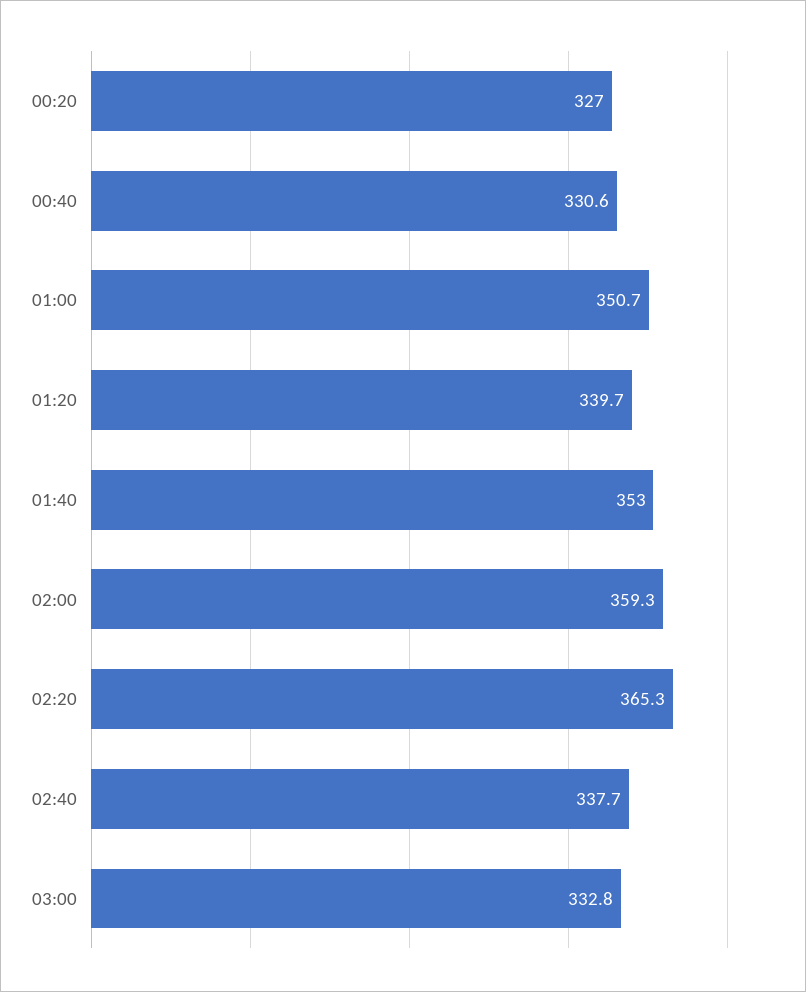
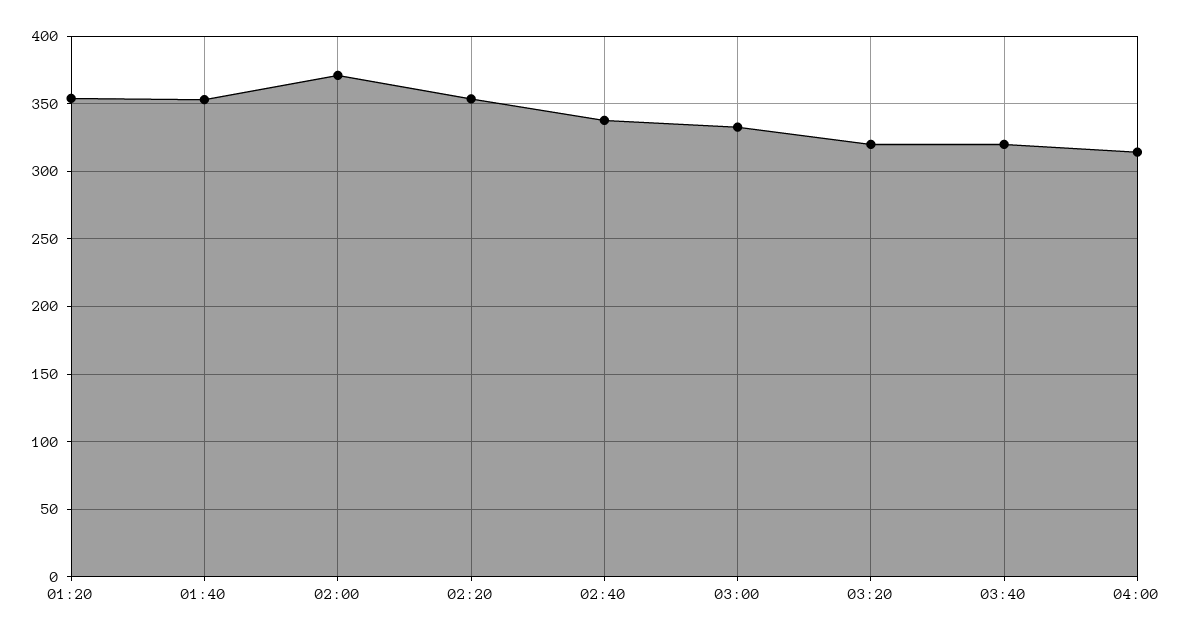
00:20: 327 -> none
00:40: 330.6 -> none
01:00: 350.7 -> none
01:20: 339.7 -> 355
02:00: 359.3 -> 370
02:20: 365.3 -> 355
03:20: none -> 320
03:40: none -> 320
04:00: none -> 315

